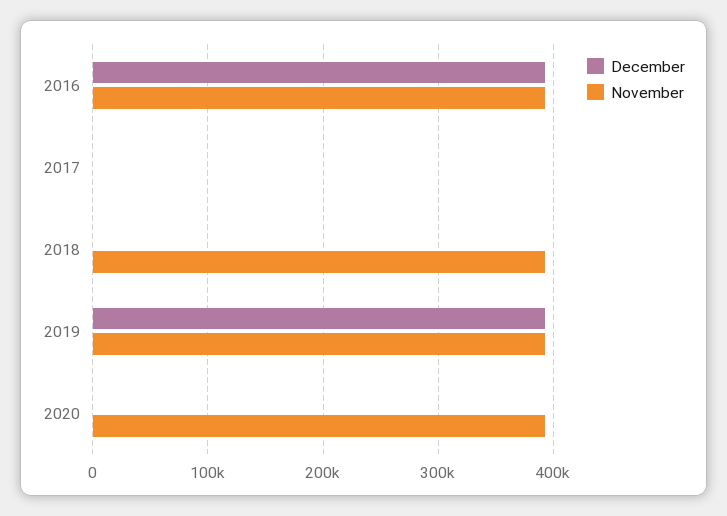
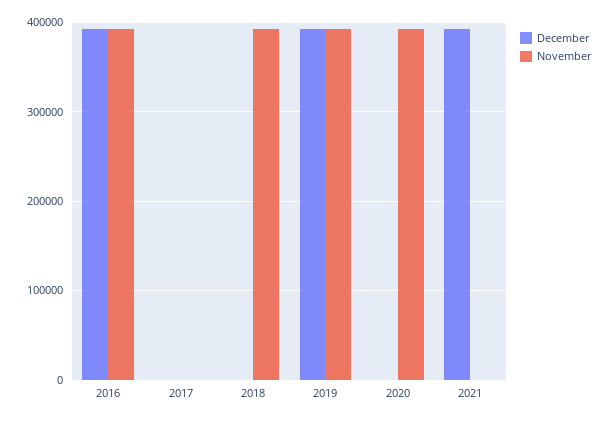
December, 2021: none -> 390000
November, 2021: none -> 0

